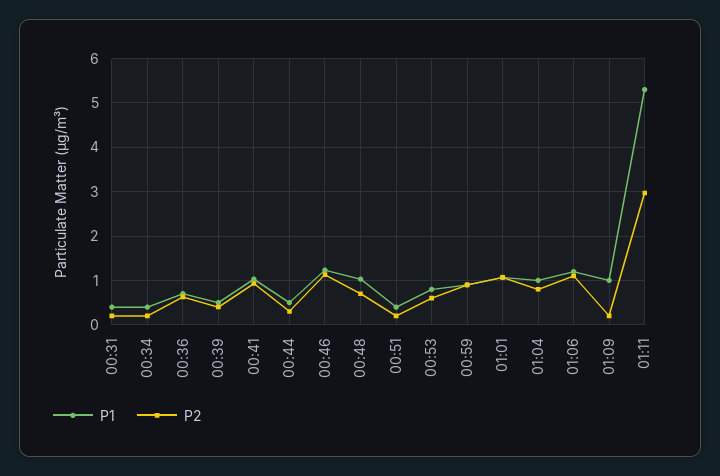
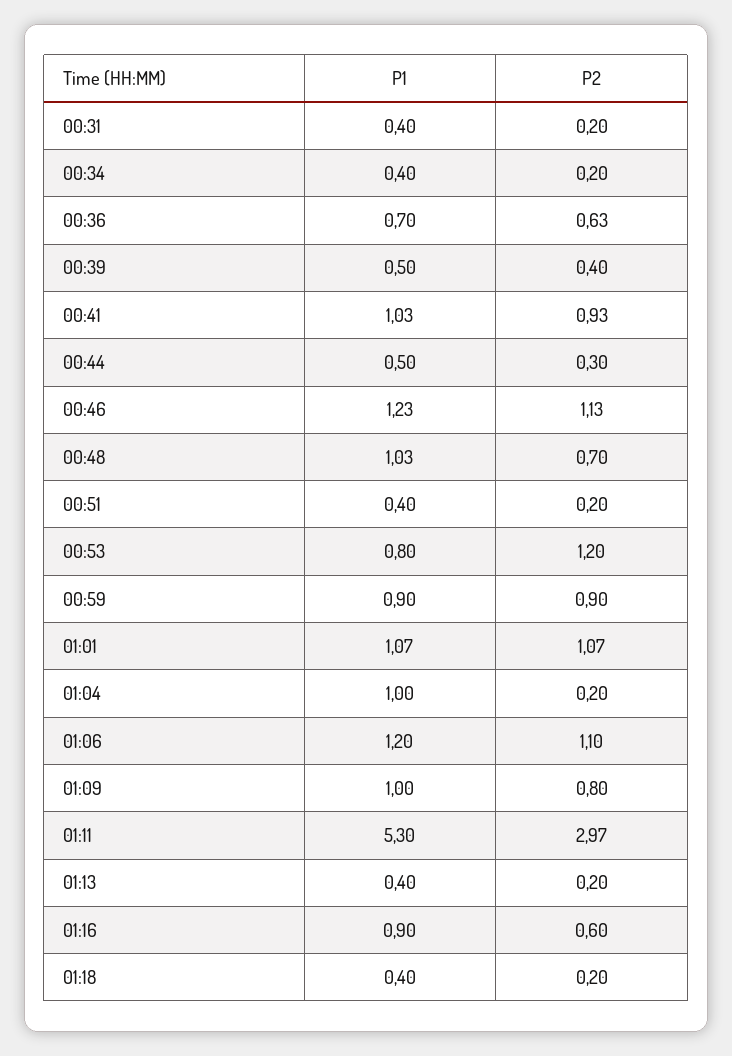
P2, 00:53: 0.6 -> 1.2
P2, 01:04: 0.8 -> 0.2
P2, 01:09: 0.2 -> 0.8
P1, 01:13: none -> 0.4
P2, 01:13: none -> 0.2
P1, 01:16: none -> 0.9
P2, 01:16: none -> 0.6
P1, 01:18: none -> 0.4
P2, 01:18: none -> 0.2

